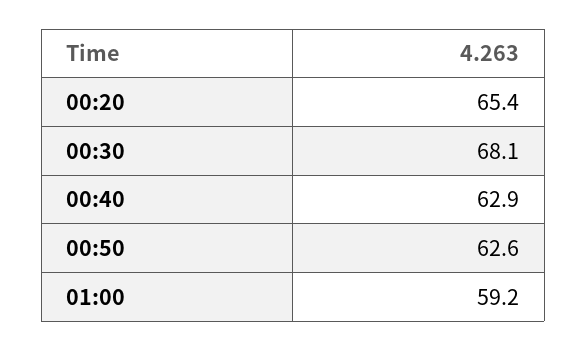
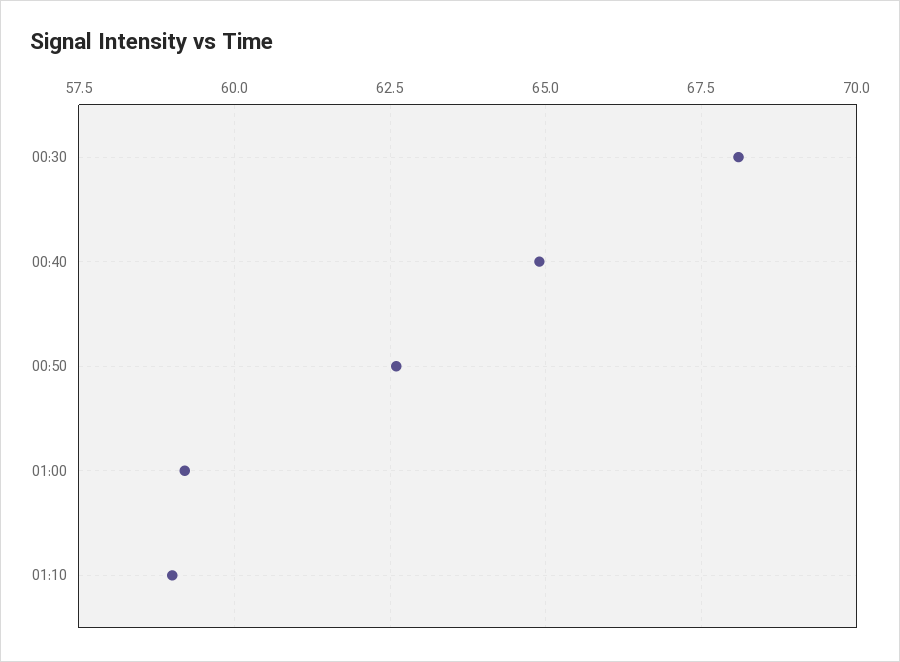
00:20: 65.4 -> none
00:40: 62.9 -> 65
01:10: none -> 59

